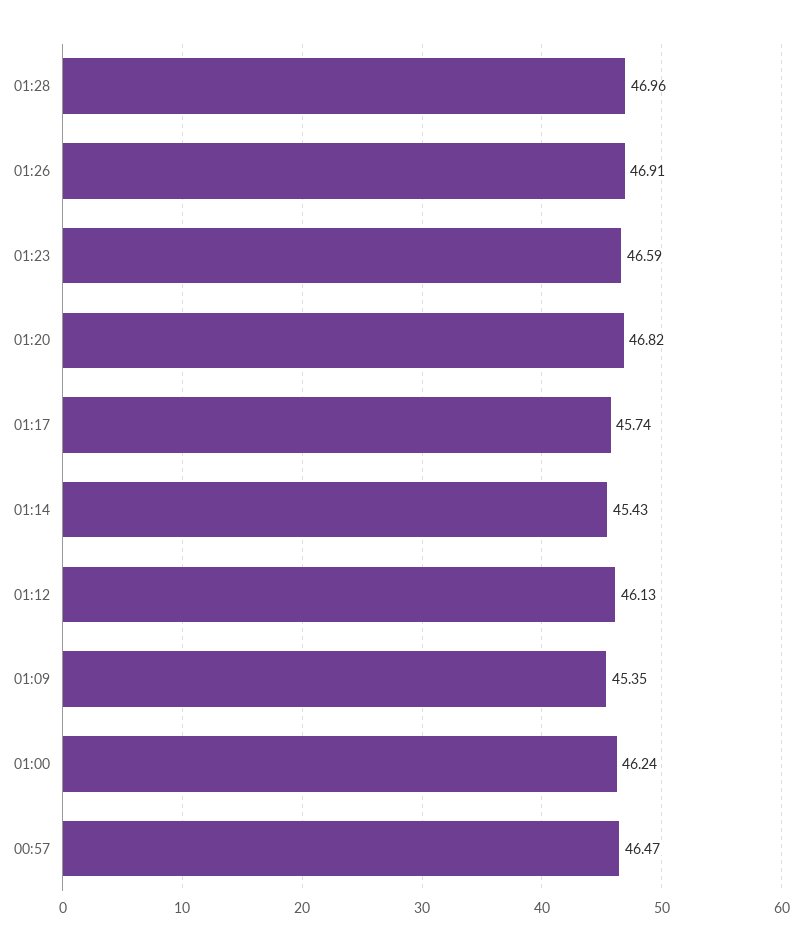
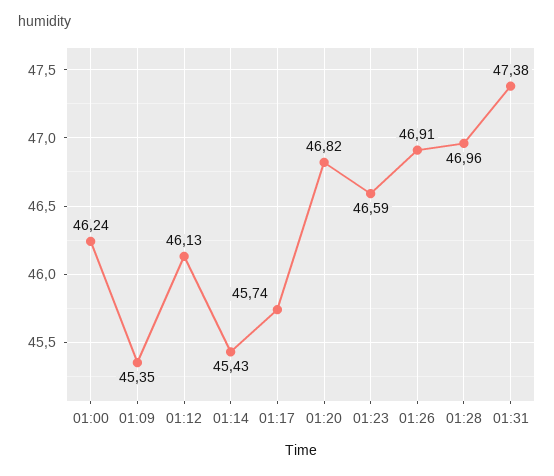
00:57: 46.47 -> none
01:31: none -> 47.38

